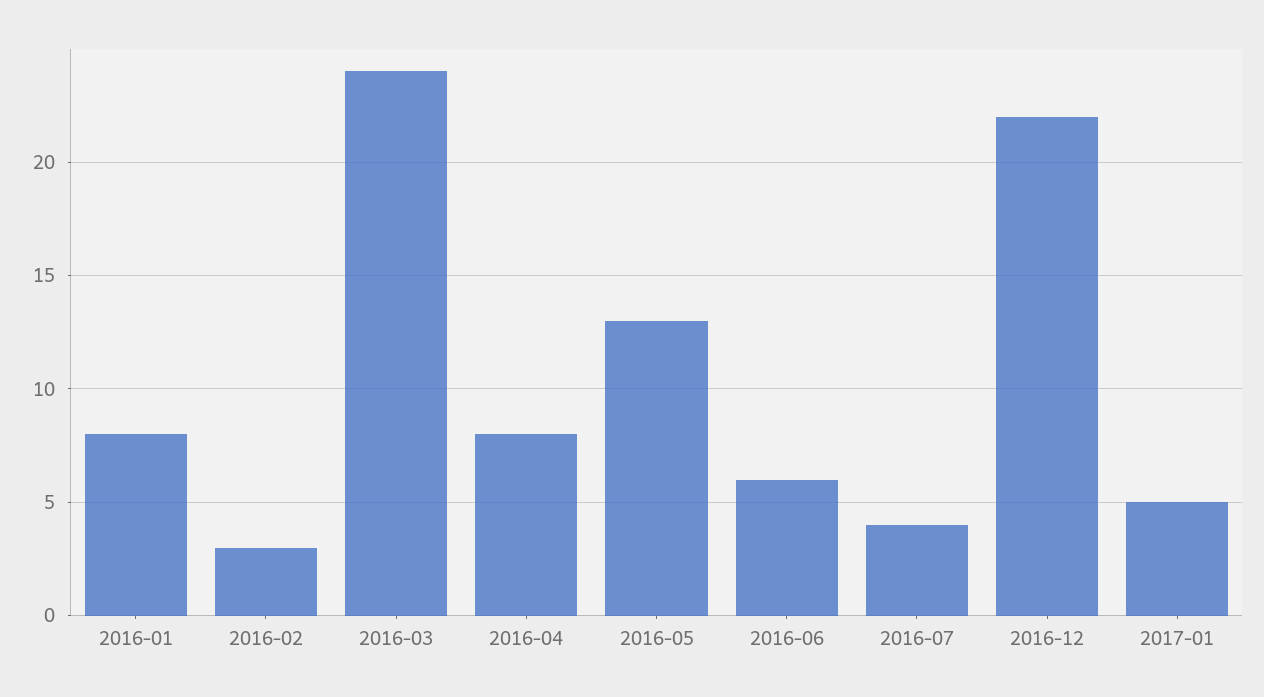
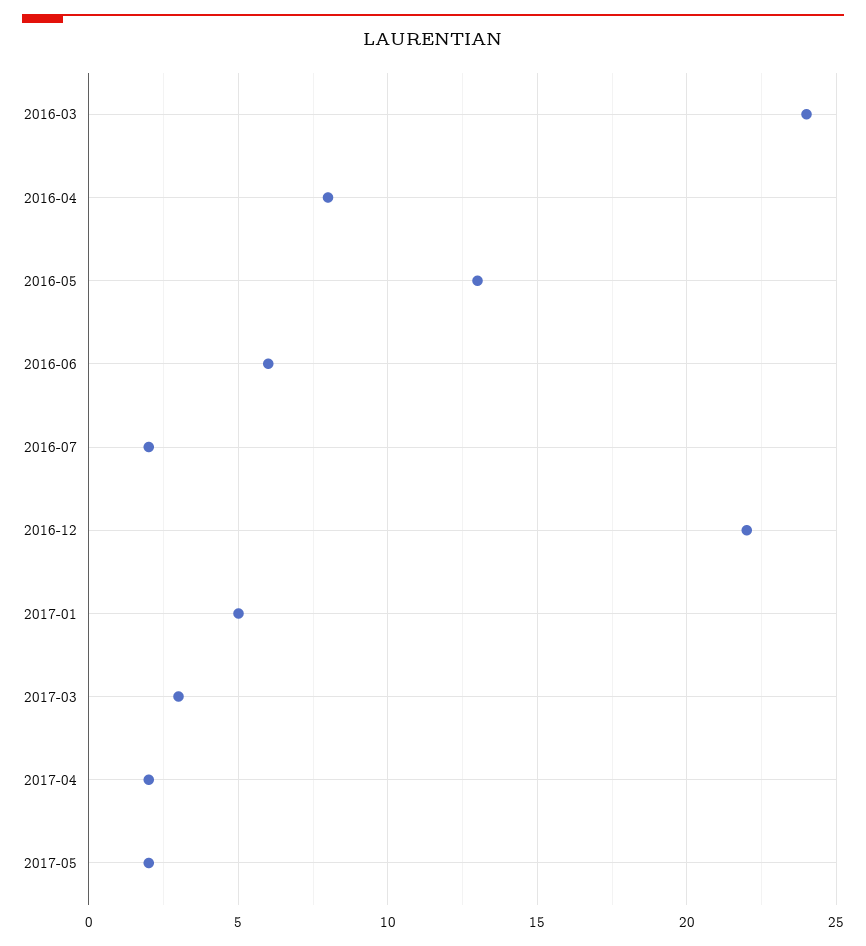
2016-01: 8 -> none
2016-02: 3 -> none
2016-07: 4 -> 2
2017-03: none -> 3
2017-04: none -> 2
2017-05: none -> 2

